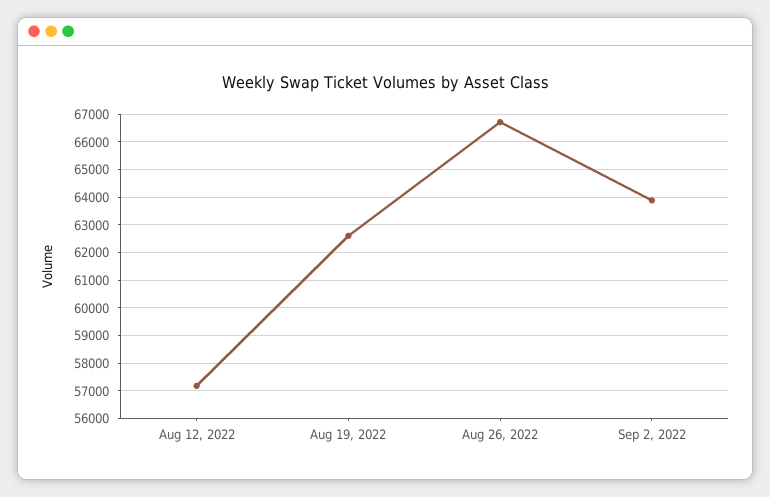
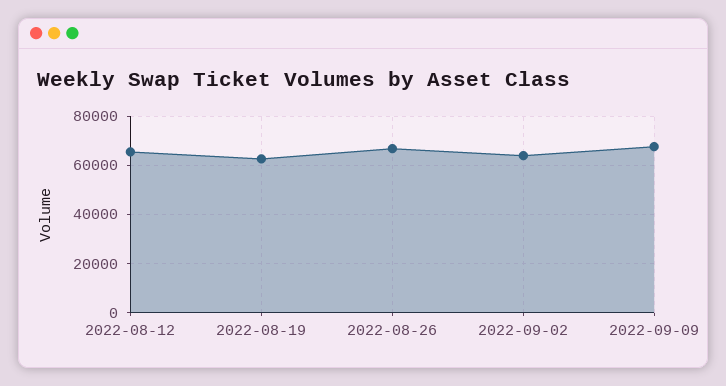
Aug 12, 2022: 57250 -> 65000
2022-09-09: none -> 67500

